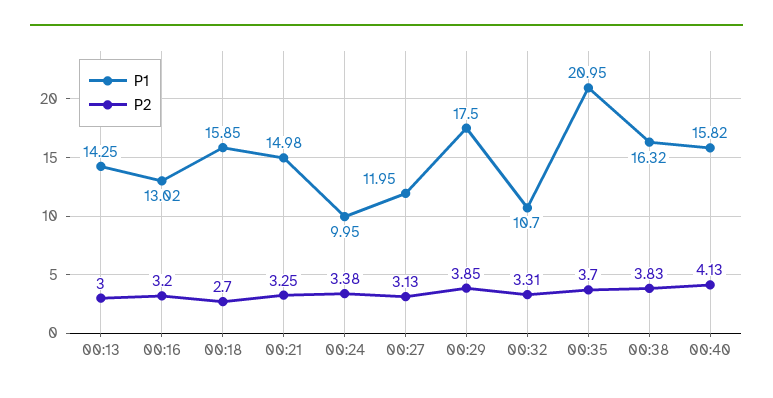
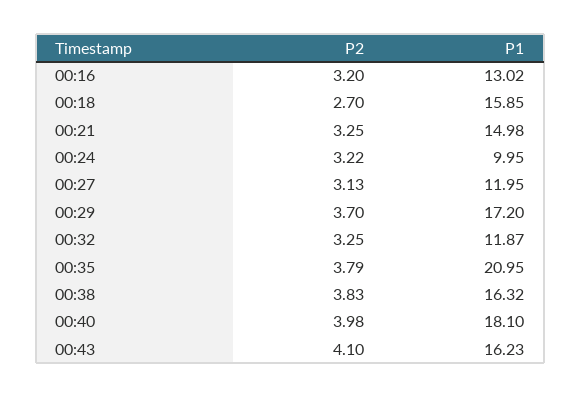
P1, 00:13: 14.25 -> none
P2, 00:13: 3 -> none
P2, 00:24: 3.38 -> 3.22
P1, 00:29: 17.5 -> 17.2
P2, 00:29: 3.85 -> 3.7
P1, 00:32: 10.7 -> 11.87
P2, 00:32: 3.31 -> 3.25
P2, 00:35: 3.7 -> 3.79
P1, 00:40: 15.82 -> 18.1
P2, 00:40: 4.13 -> 3.98
P2, 00:43: none -> 4.1
P1, 00:43: none -> 16.23

